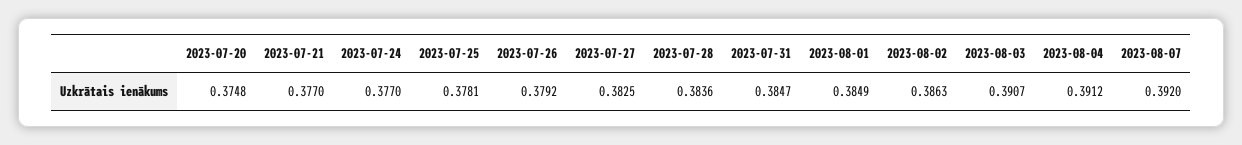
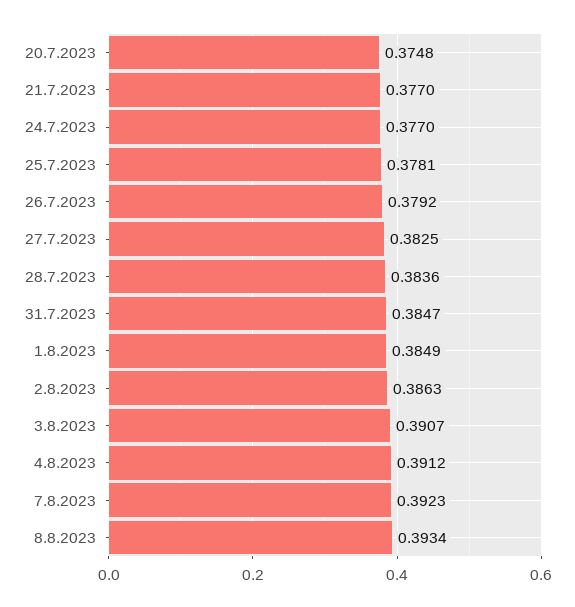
2023-08-07: 0.392 -> 0.3923
8.8.2023: none -> 0.3934

